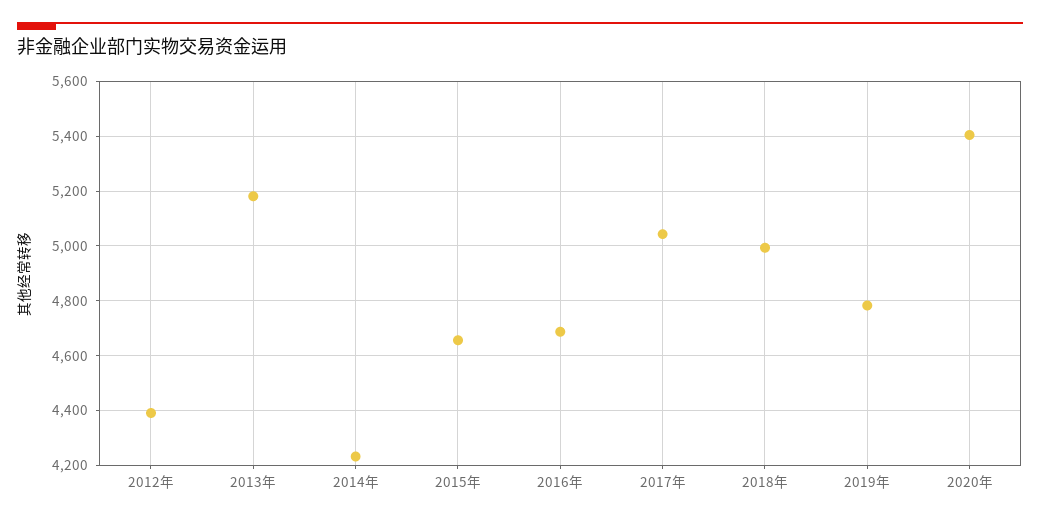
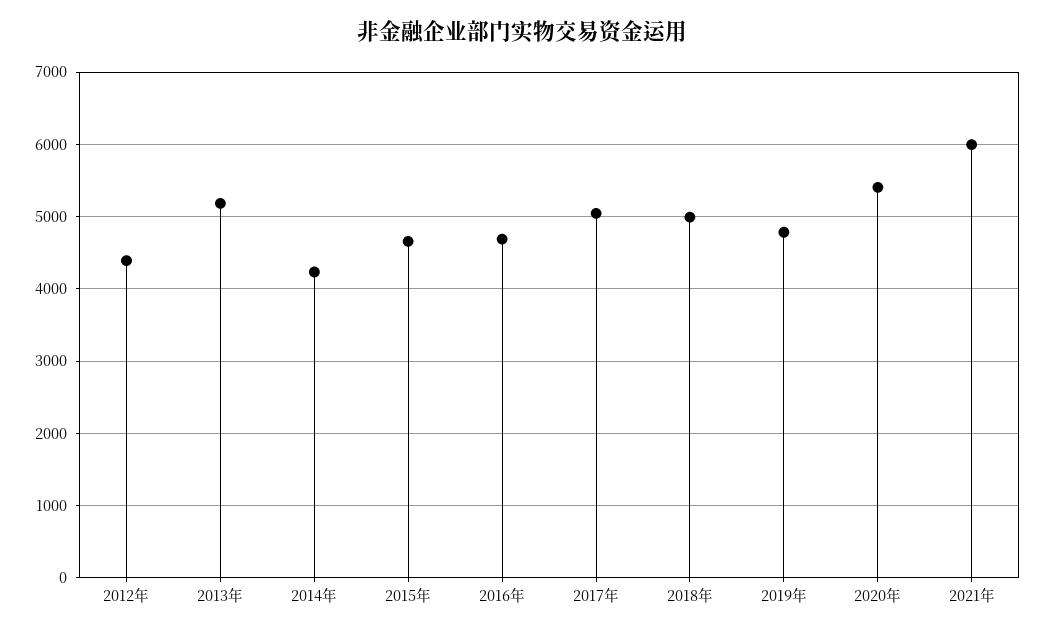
2021年: none -> 6000

